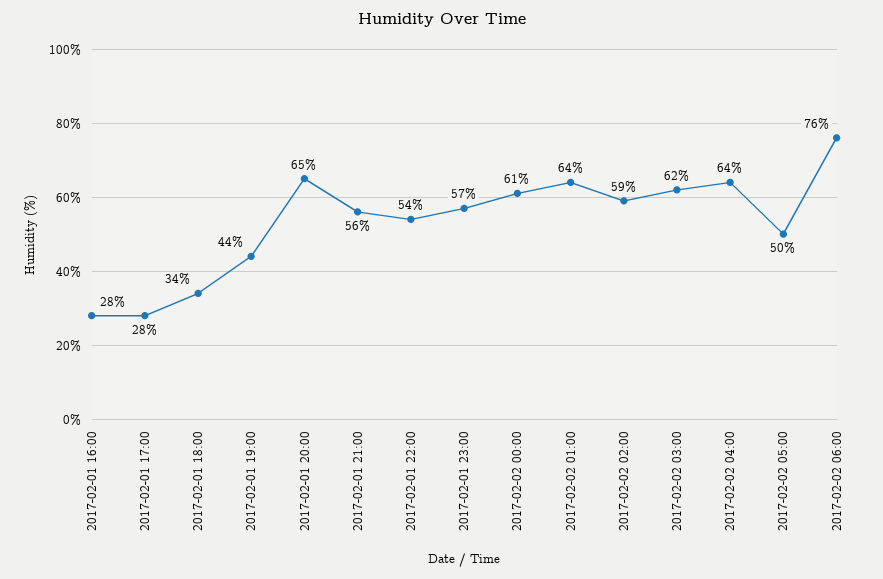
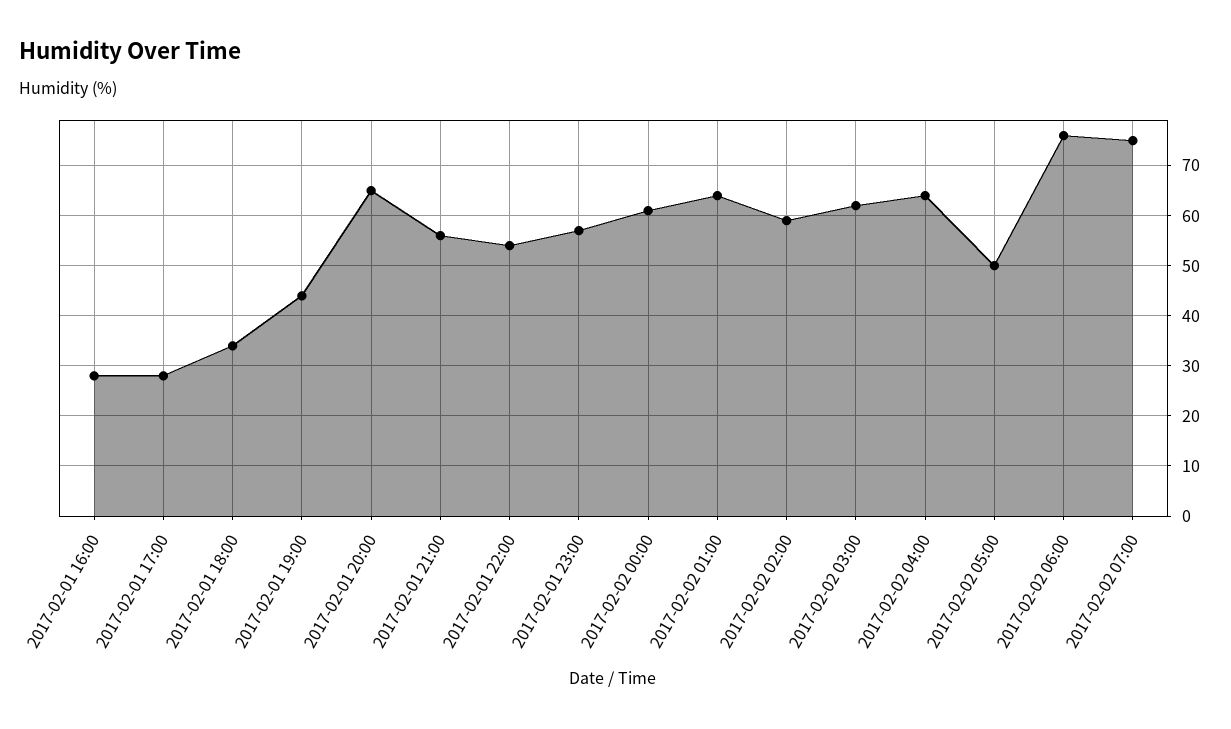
2017-02-02 07:00: none -> 75

